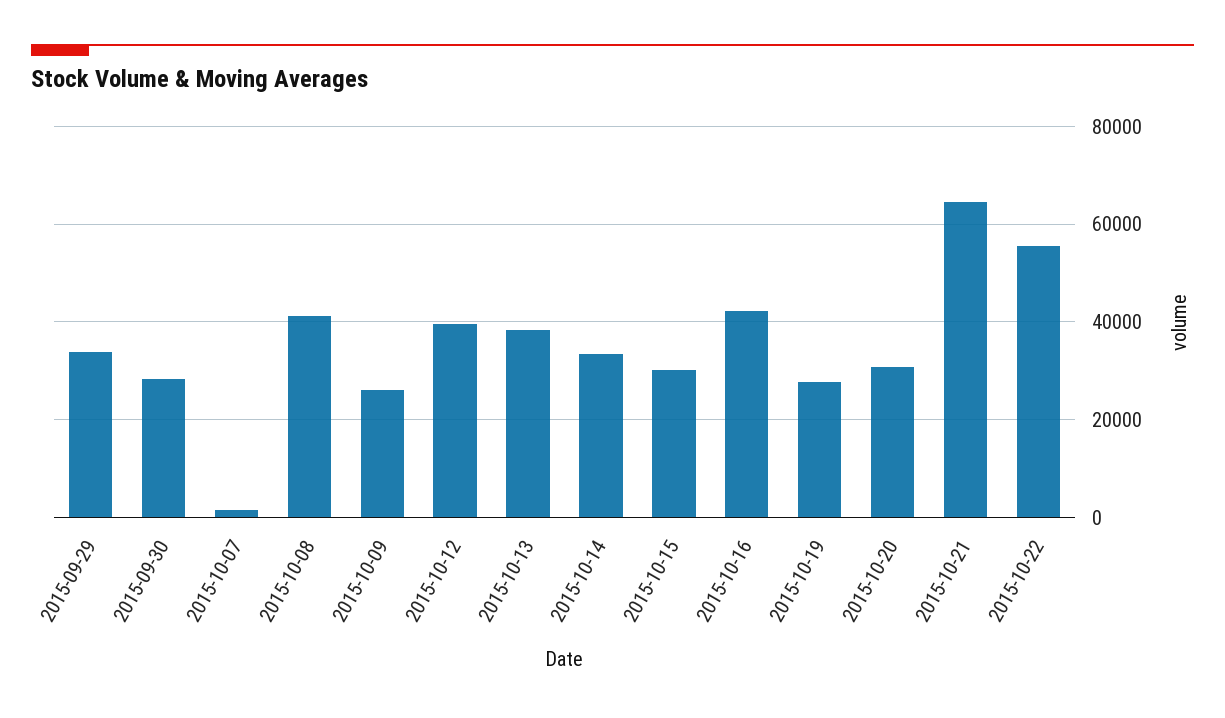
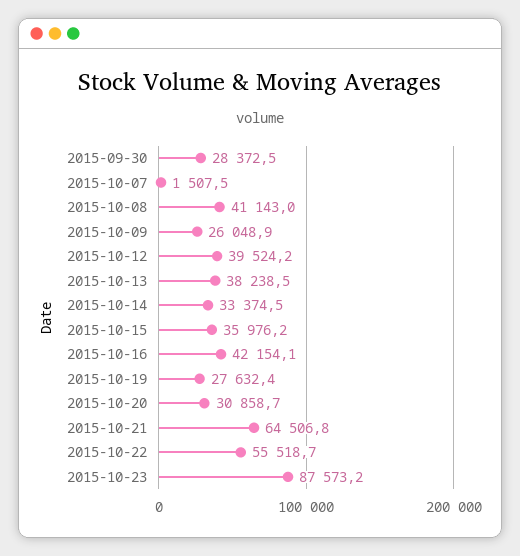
2015-09-29: 34000 -> none
2015-10-15: 30000 -> 35976.2
2015-10-23: none -> 87573.2

